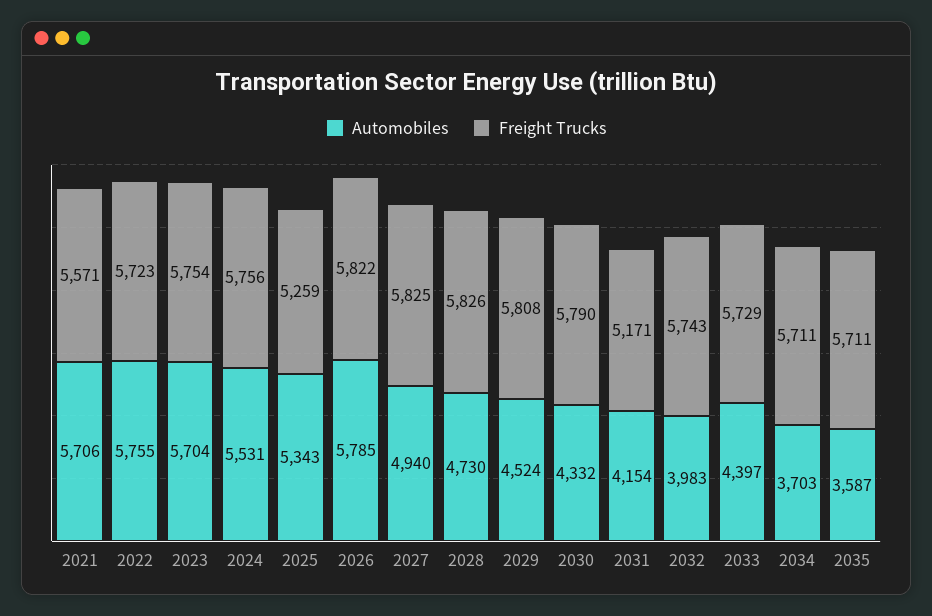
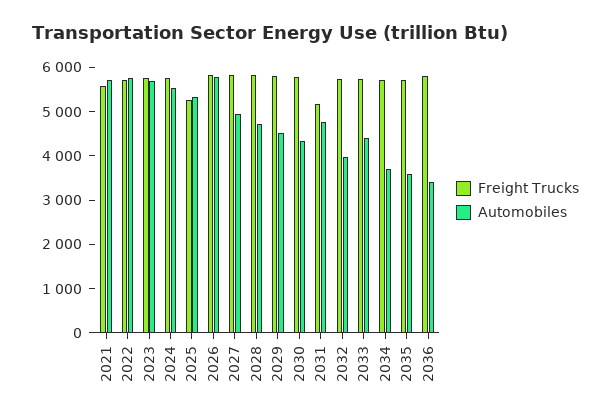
Automobiles, 2031: 4154 -> 4800
Freight Trucks, 2036: none -> 5800
Automobiles, 2036: none -> 3400

